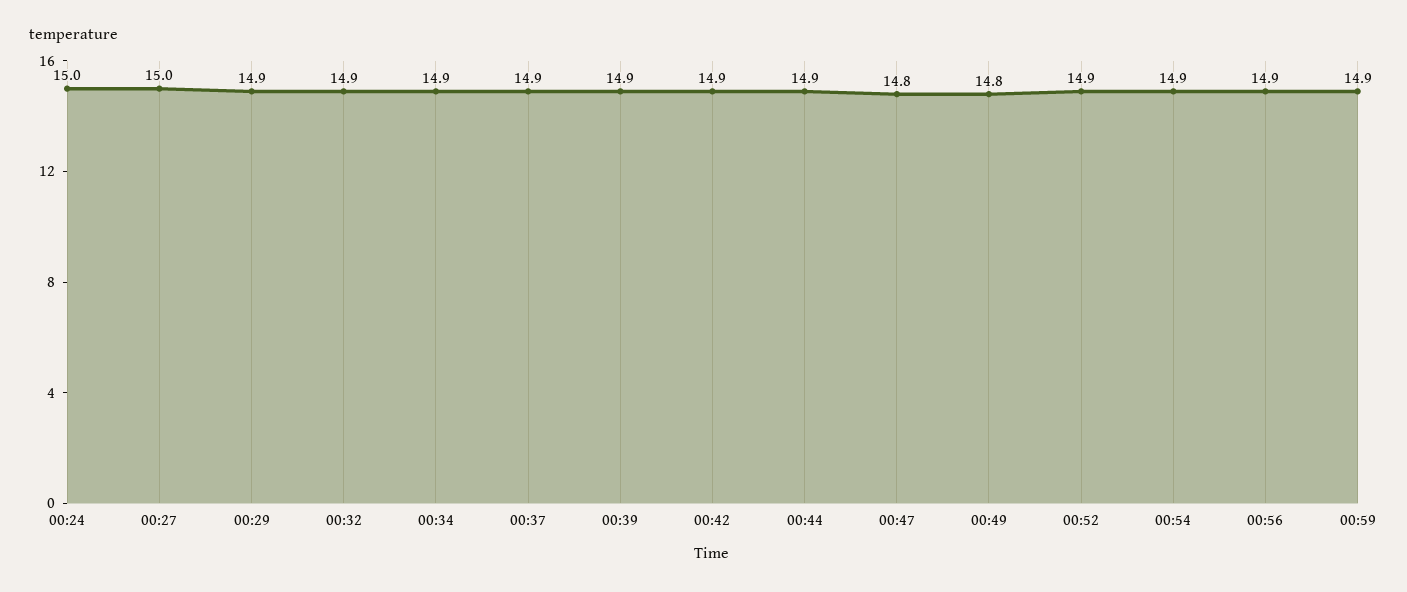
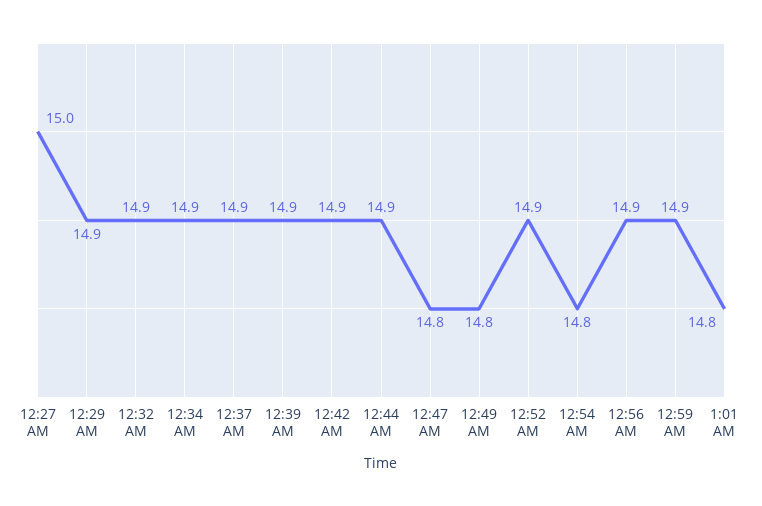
00:24: 15 -> none
00:54: 14.9 -> 14.8
1:01 AM: none -> 14.8

